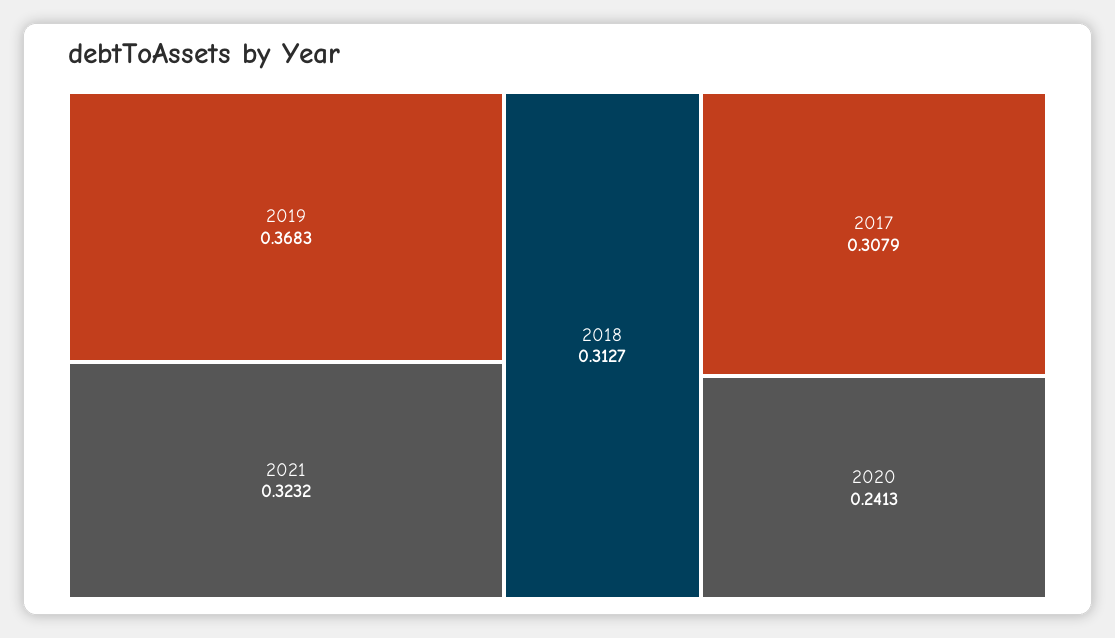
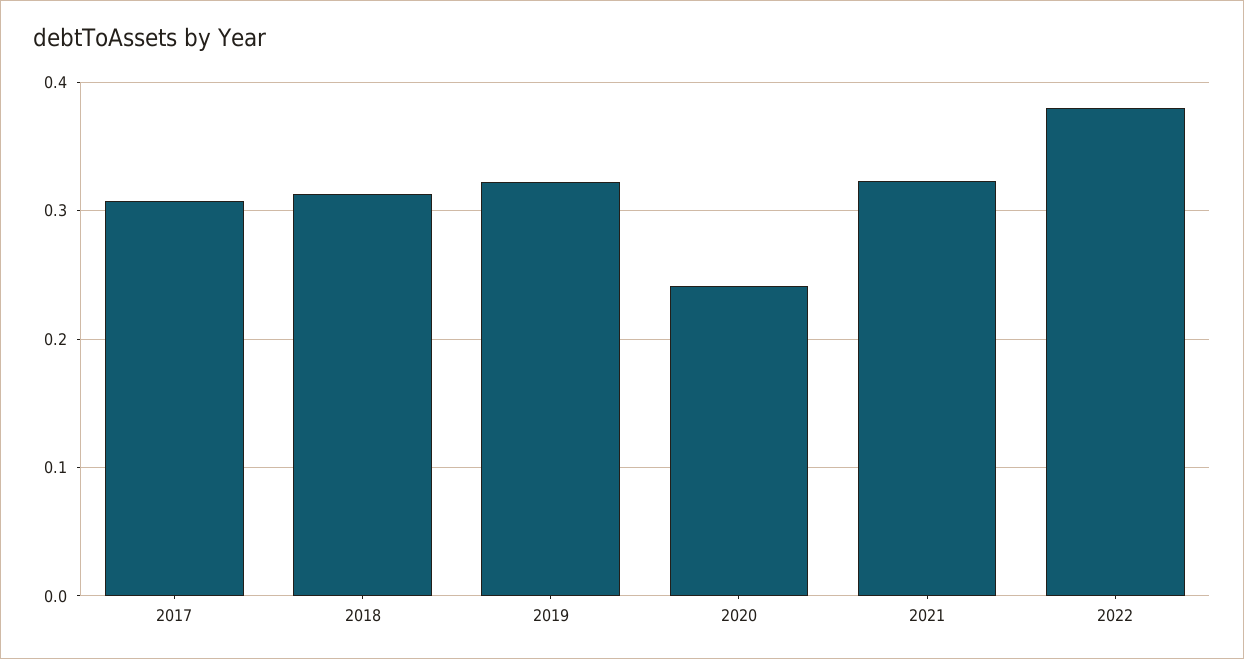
2019: 0.3683 -> 0.32
2022: none -> 0.38

